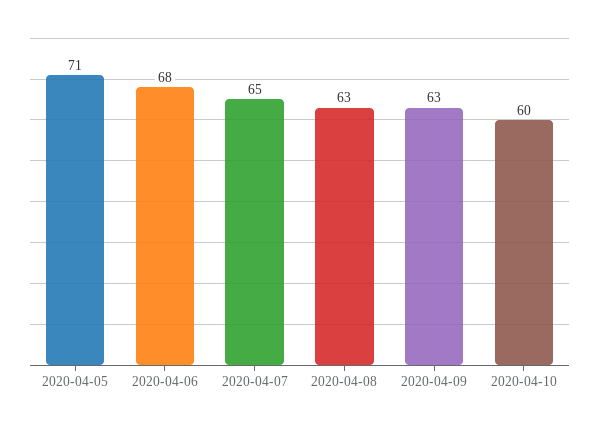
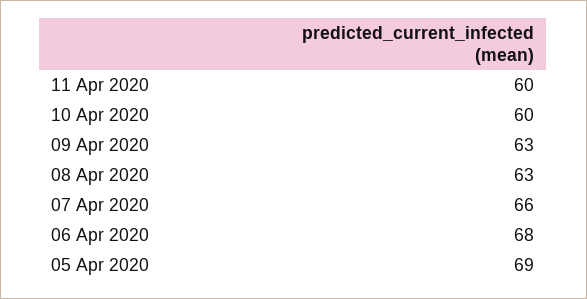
2020-04-05: 71 -> 69
2020-04-07: 65 -> 66
11 Apr 2020: none -> 60

